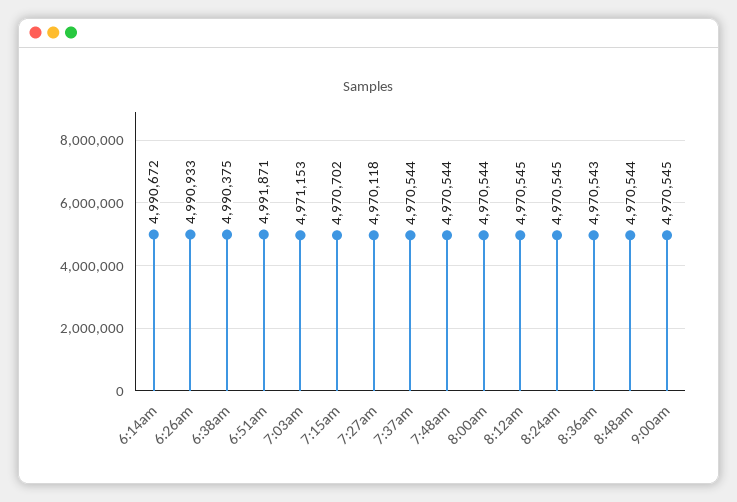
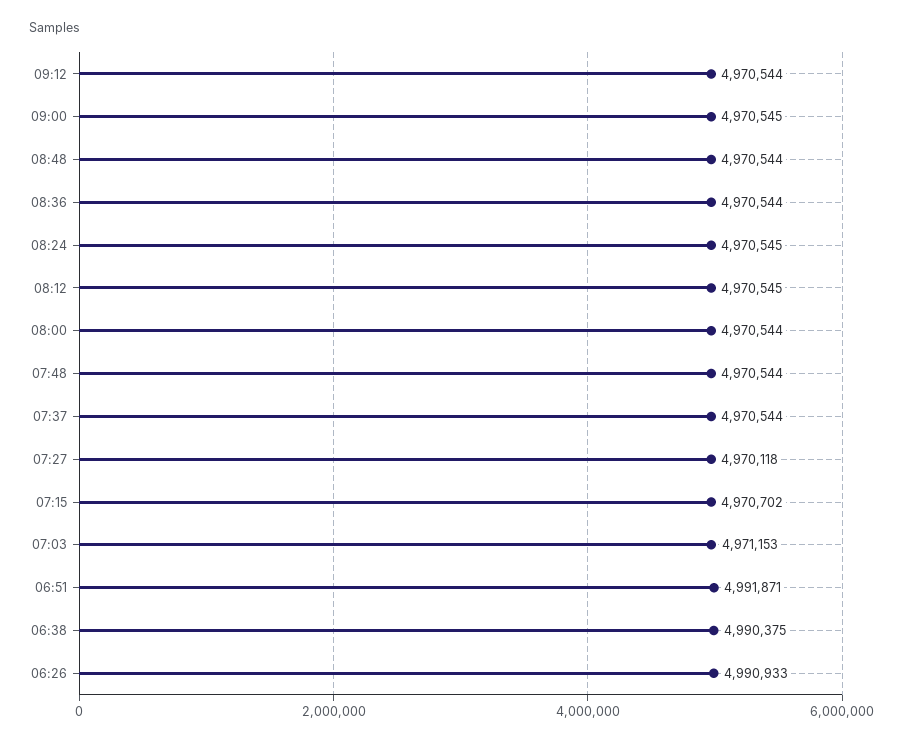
6:14am: 4990672 -> none
8:36am: 4970543 -> 4970544
09:12: none -> 4970544

